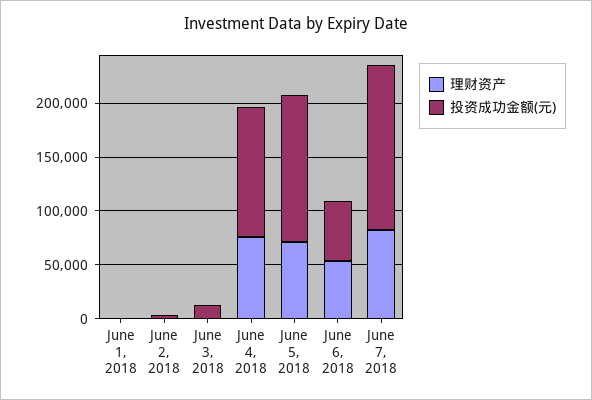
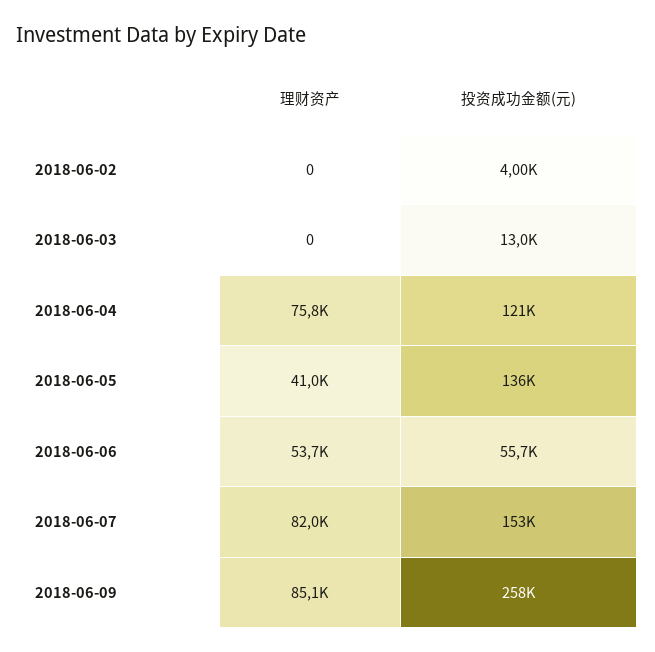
理财资产, June 1, 2018: 0 -> none
投资成功金额(元), June 1, 2018: 0 -> none
理财资产, June 5, 2018: 70000 -> 41000
理财资产, 2018-06-09: none -> 85100
投资成功金额(元), 2018-06-09: none -> 258000

